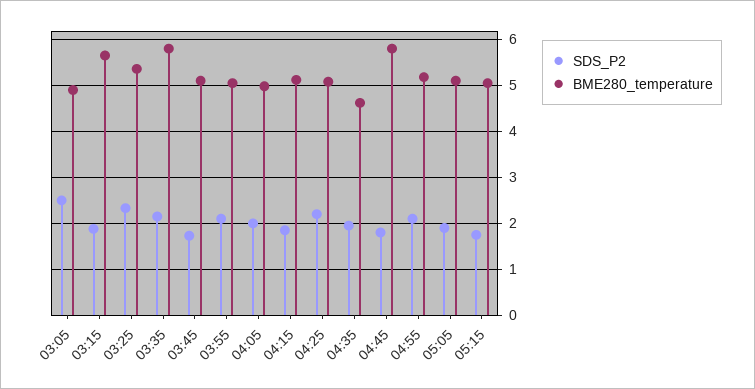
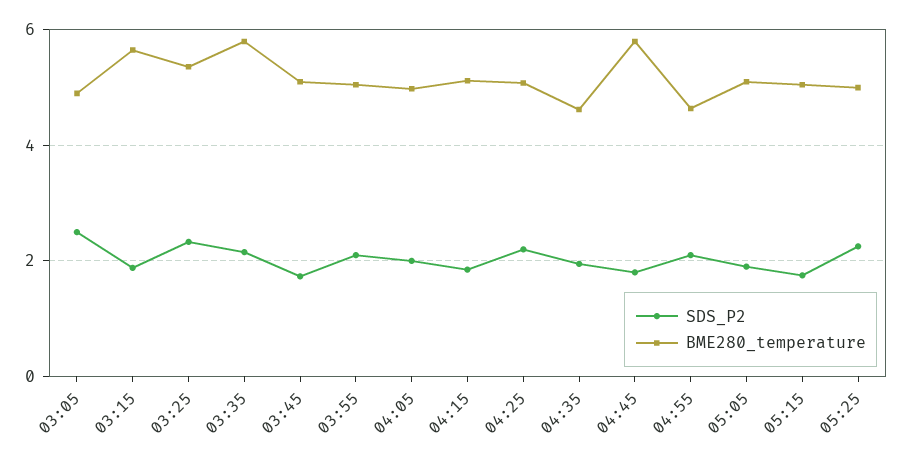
BME280_temperature, 04:55: 5.2 -> 4.6
SDS_P2, 05:25: none -> 2.2
BME280_temperature, 05:25: none -> 5

